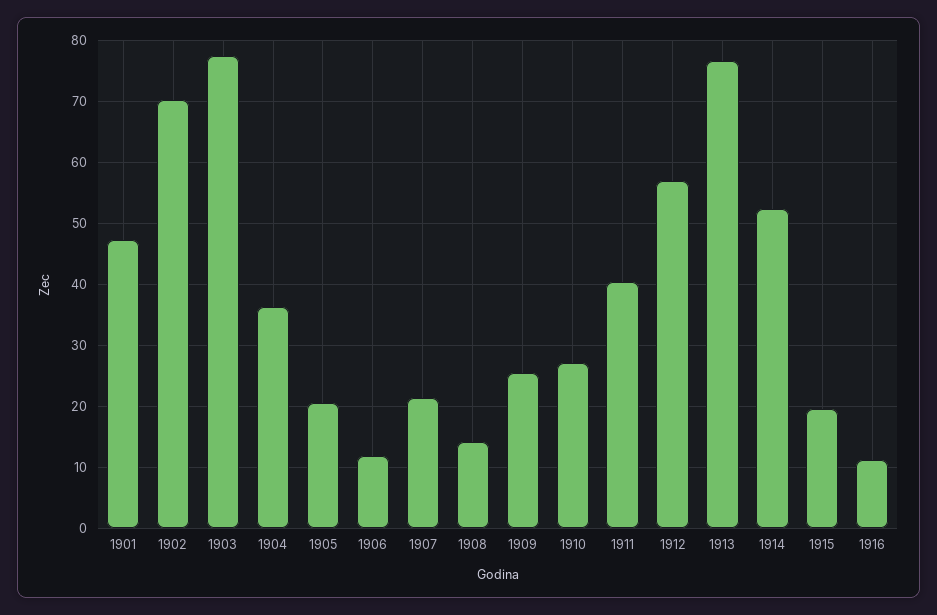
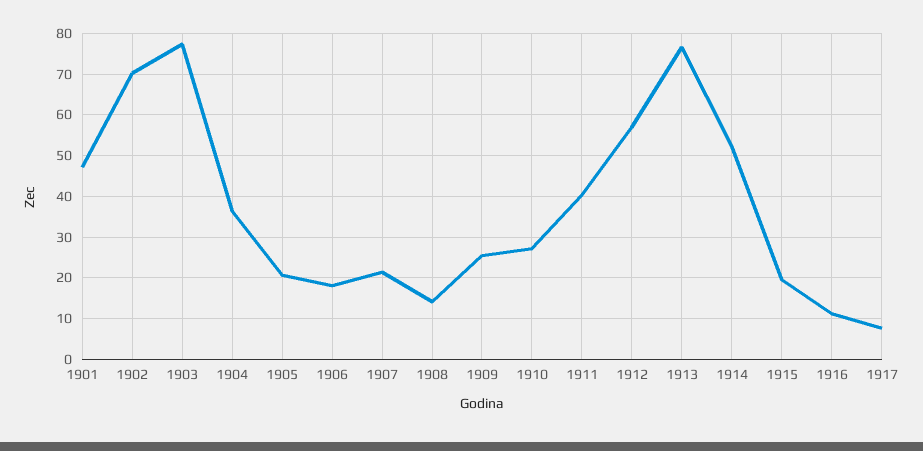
1906: 12 -> 18
1917: none -> 8

